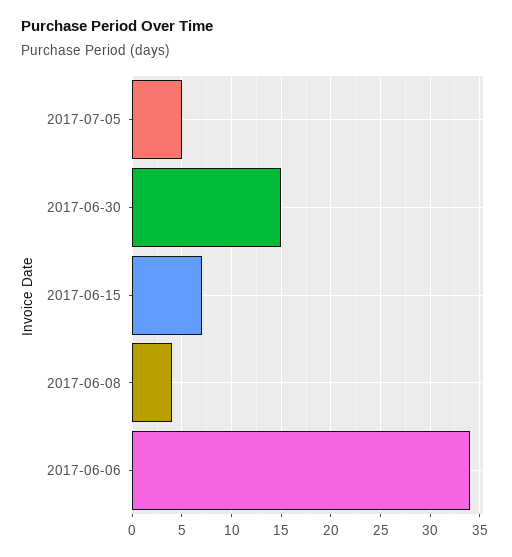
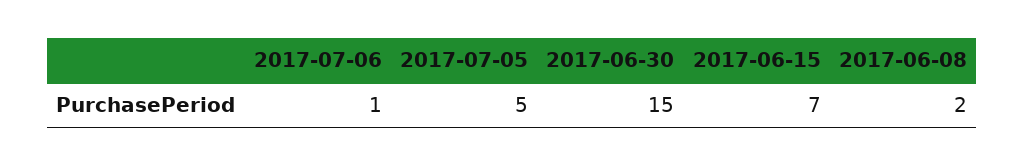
2017-06-08: 4 -> 2
2017-06-06: 34 -> none
2017-07-06: none -> 1

